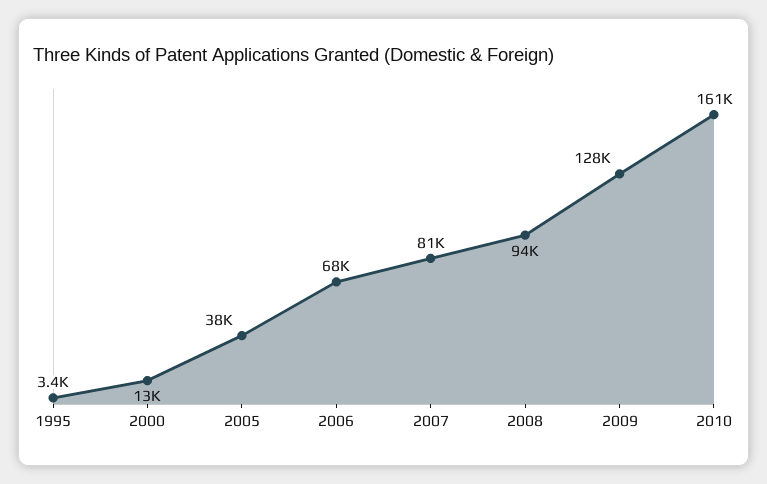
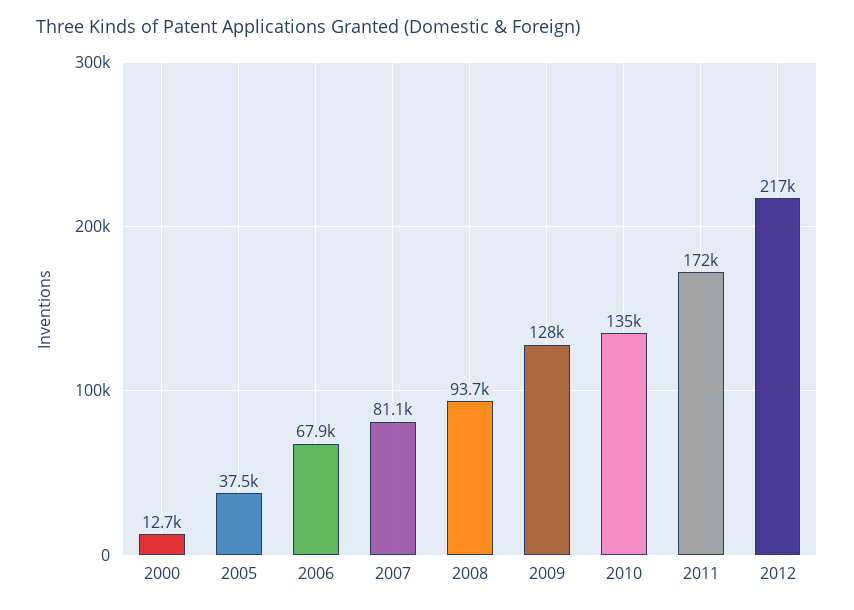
1995: 3400 -> none
2010: 161000 -> 135000
2011: none -> 172000
2012: none -> 217000

